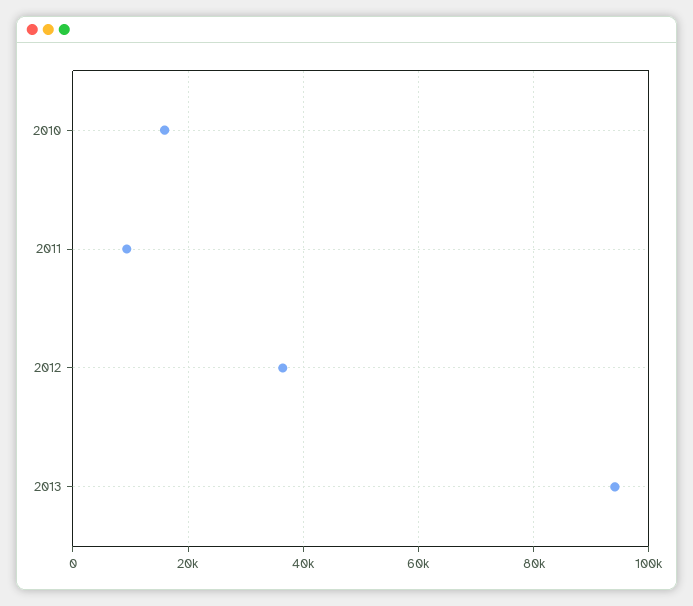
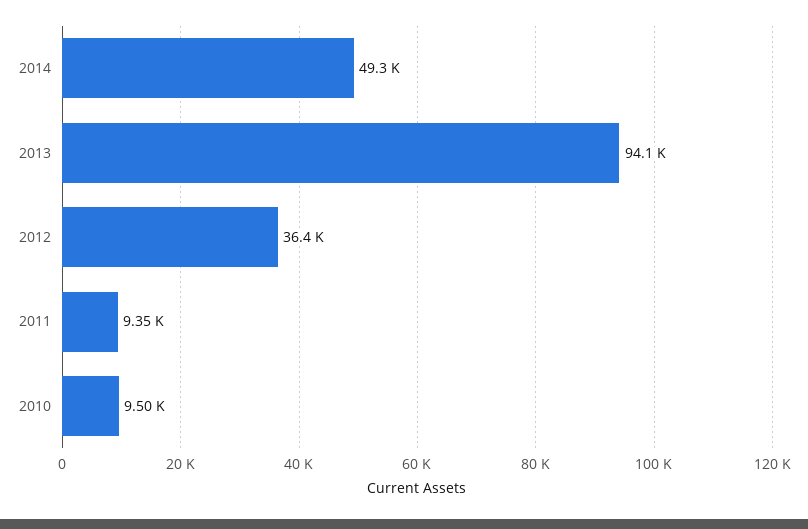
2010: 16000 -> 9500
2014: none -> 49300

